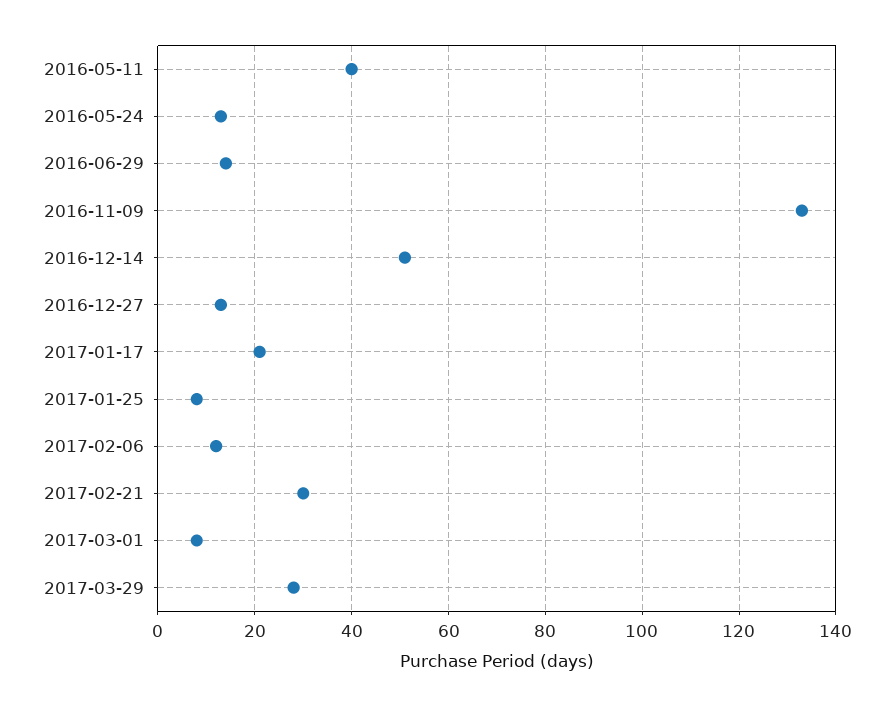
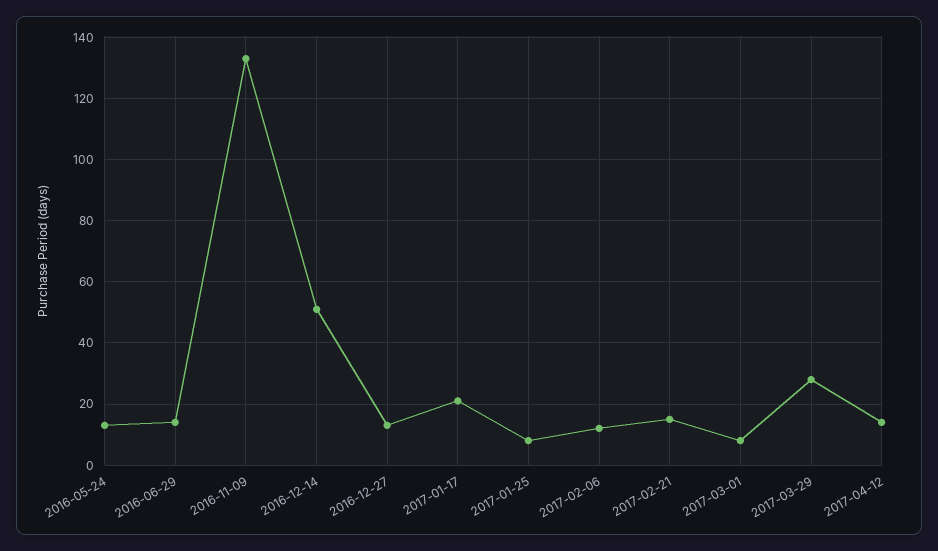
2016-05-11: 40 -> none
2017-02-21: 30 -> 15
2017-04-12: none -> 15

